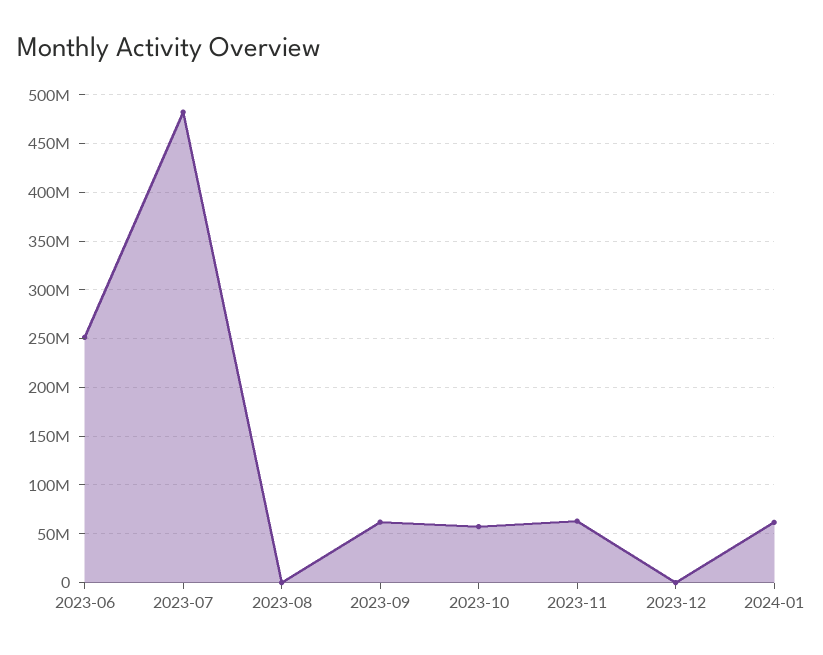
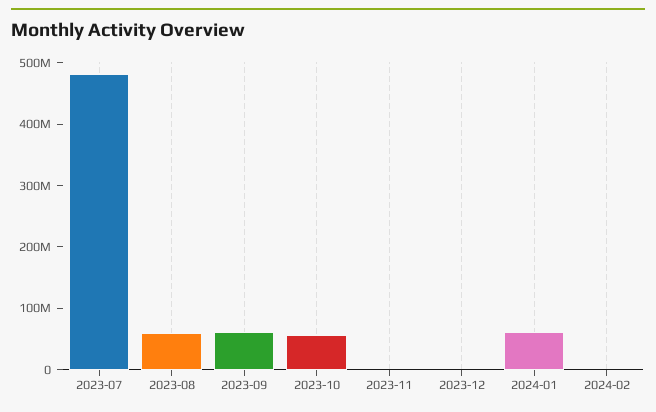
2023-06: 250000000 -> none
2023-08: 0 -> 60000000
2023-11: 60000000 -> 0
2024-02: none -> 0

